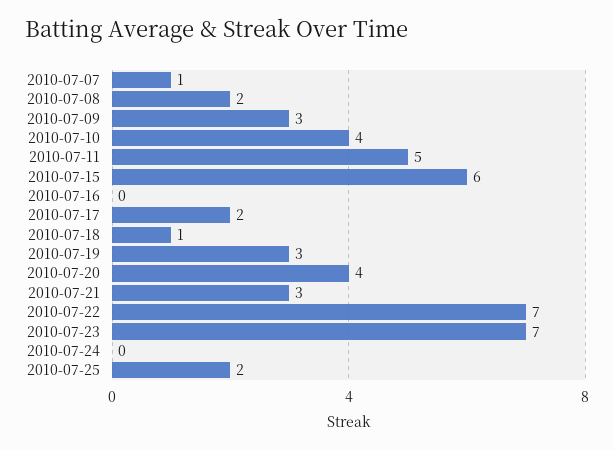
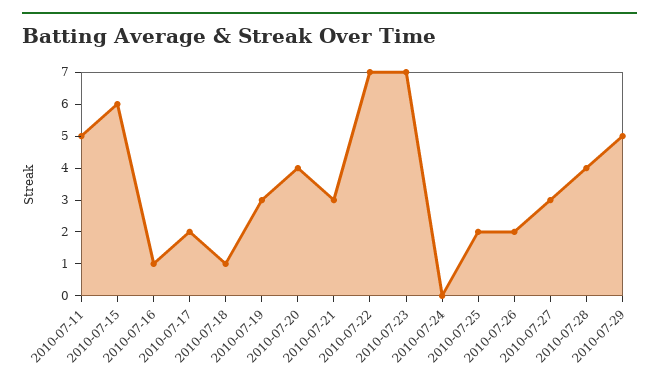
2010-07-07: 1 -> none
2010-07-08: 2 -> none
2010-07-09: 3 -> none
2010-07-10: 4 -> none
2010-07-16: 0 -> 1
2010-07-26: none -> 2
2010-07-27: none -> 3
2010-07-28: none -> 4
2010-07-29: none -> 5

